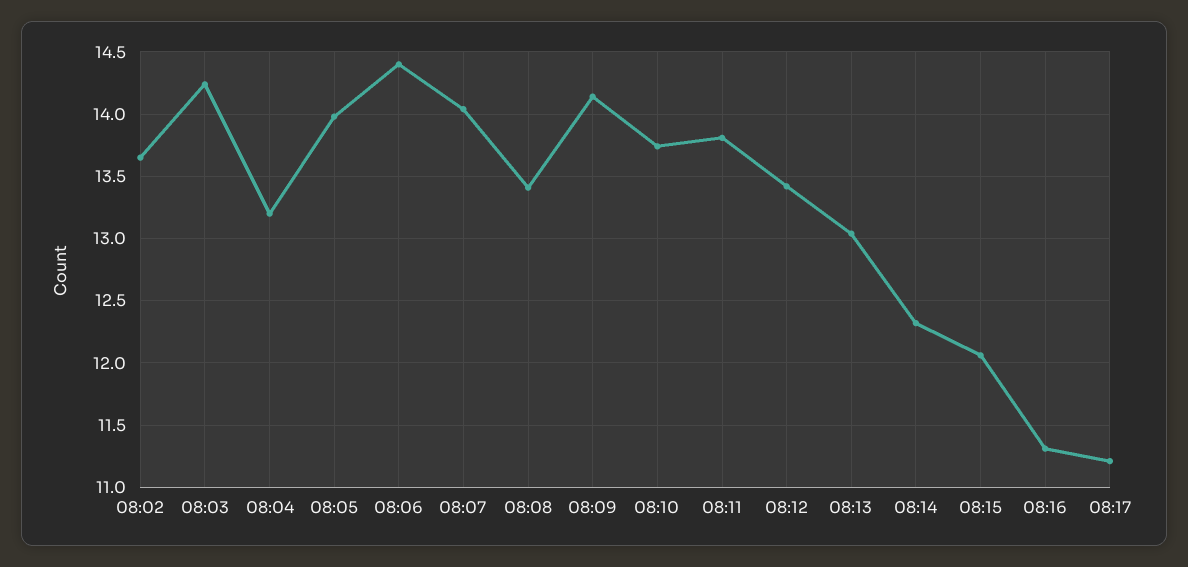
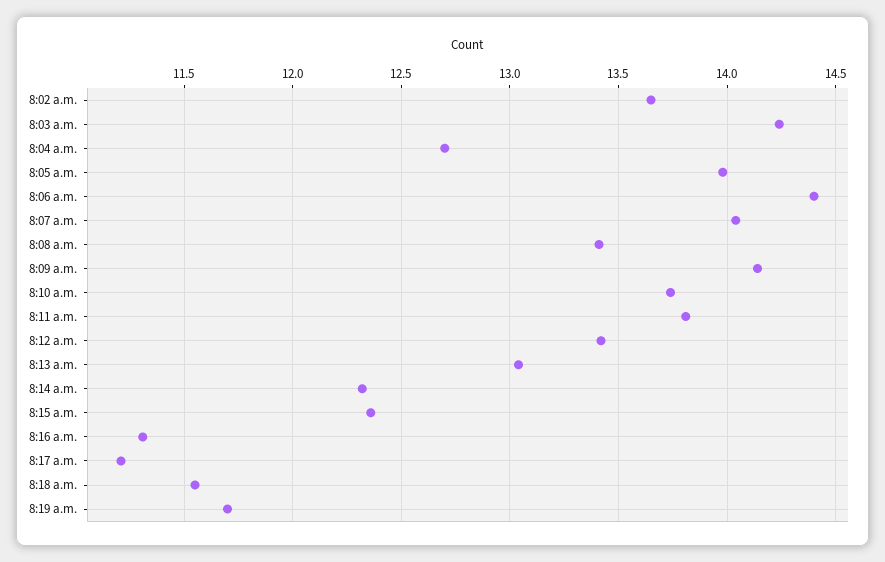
08:04: 13.2 -> 12.7
08:15: 12.05 -> 12.35
8:18 a.m.: none -> 11.55
8:19 a.m.: none -> 11.7

